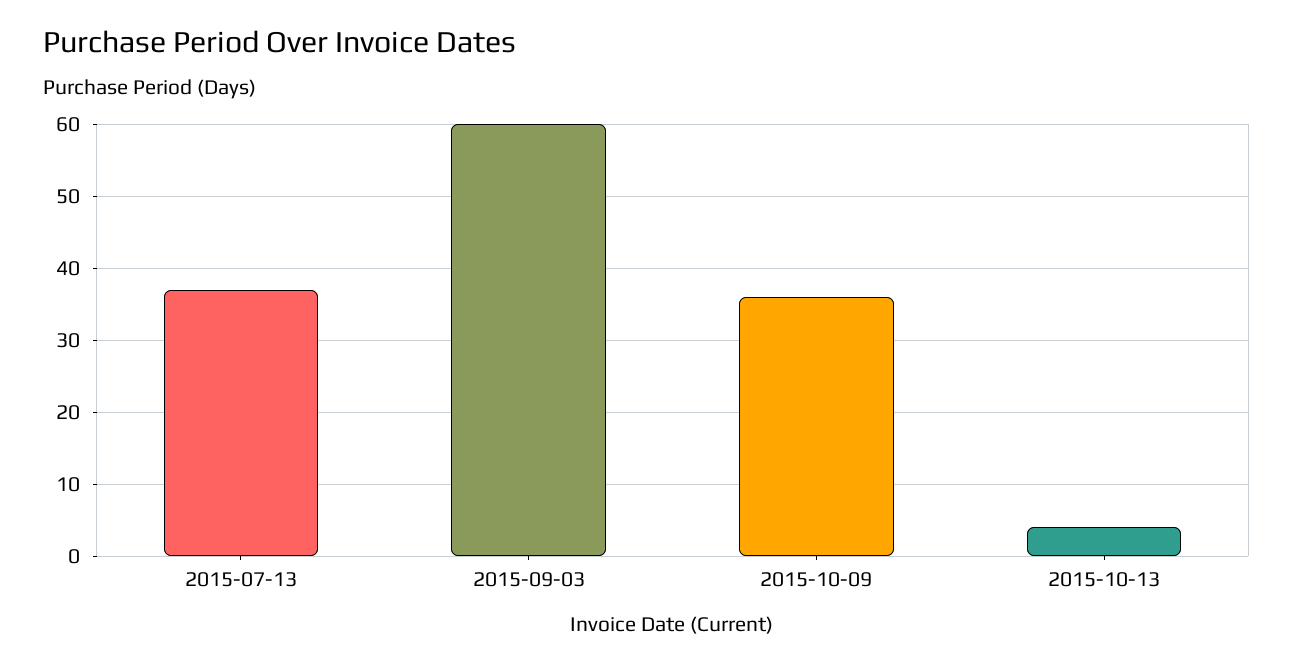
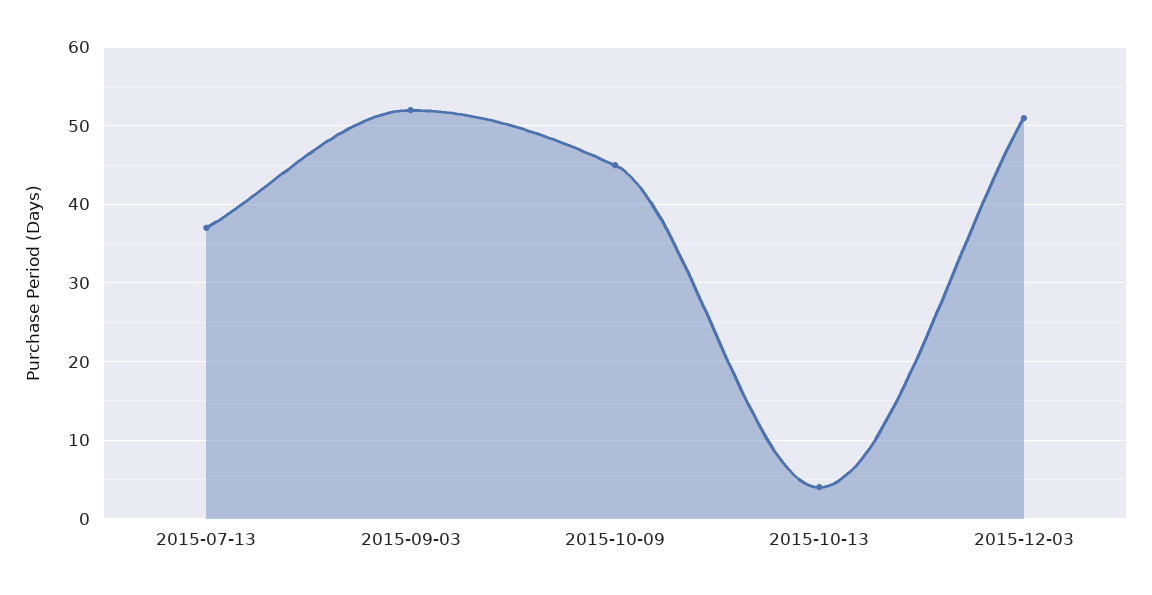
2015-09-03: 60 -> 52
2015-10-09: 36 -> 45
2015-12-03: none -> 51

